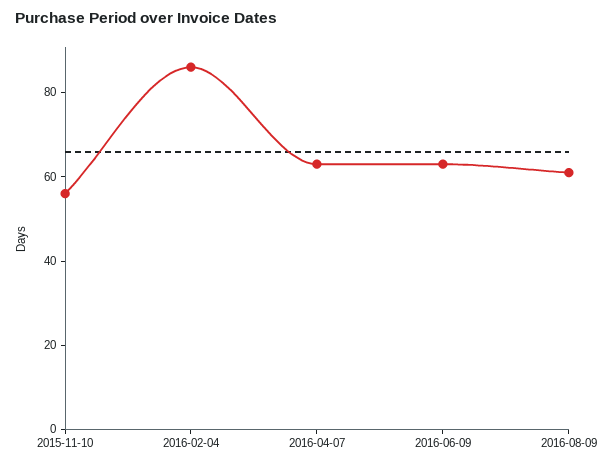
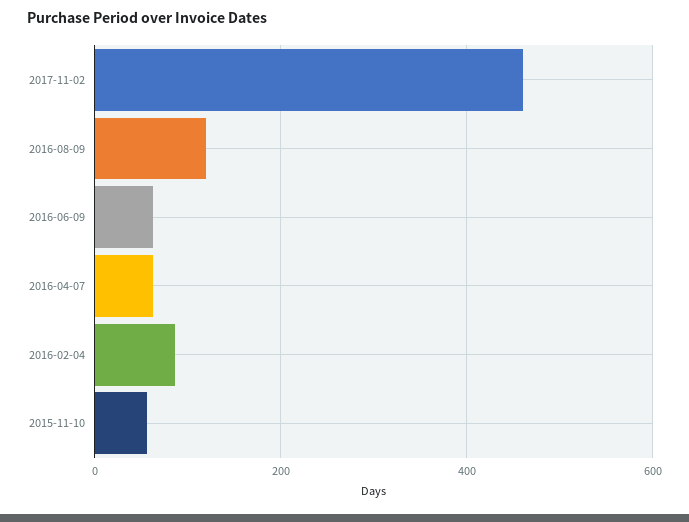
2016-08-09: 60 -> 120
2017-11-02: none -> 460

